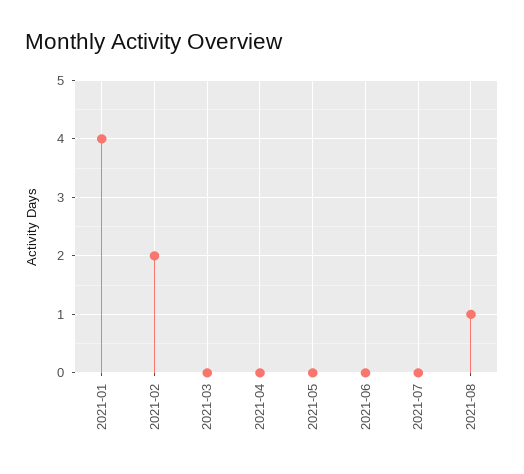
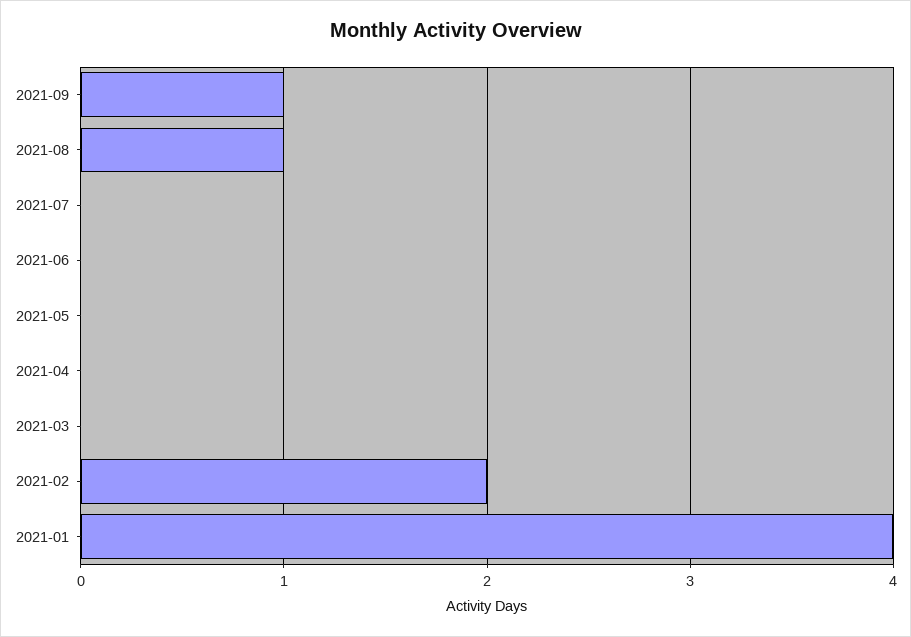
2021-09: none -> 1

